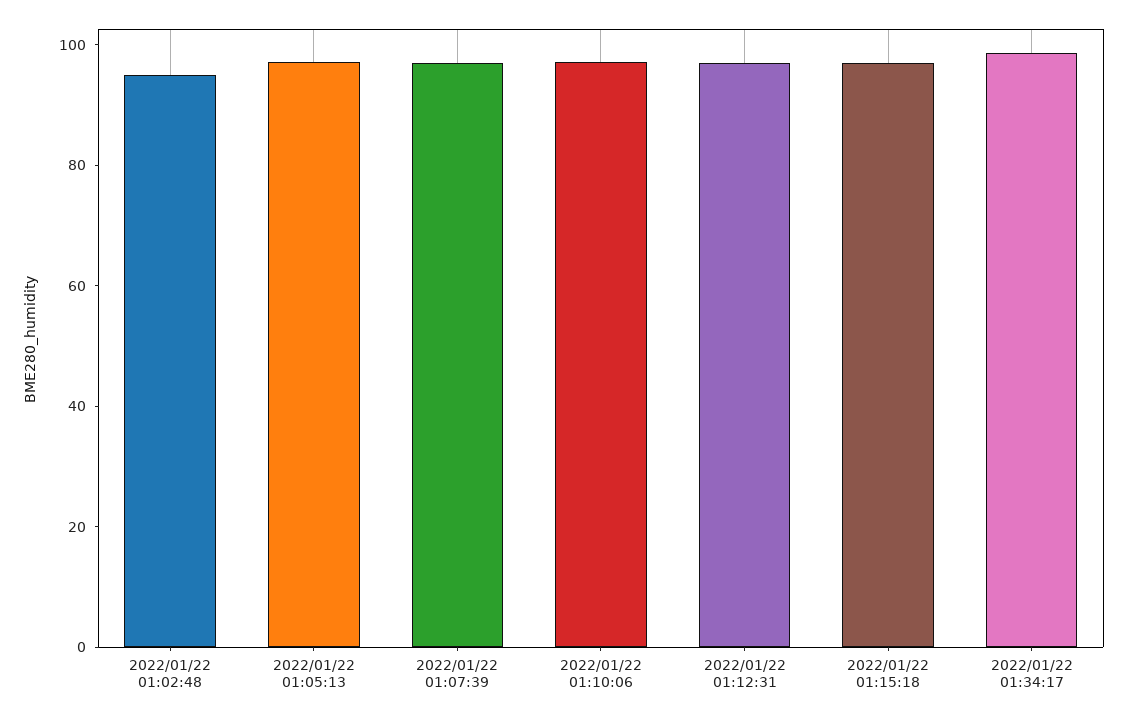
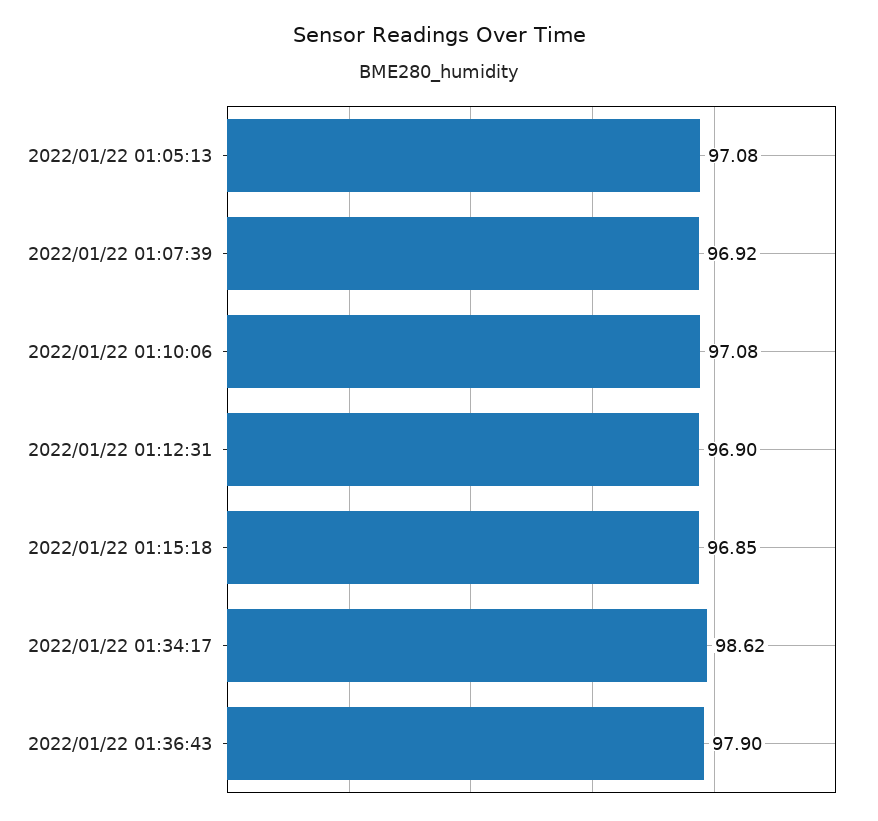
2022/01/22 01:02:48: 95 -> none
2022/01/22 01:36:43: none -> 97.9

